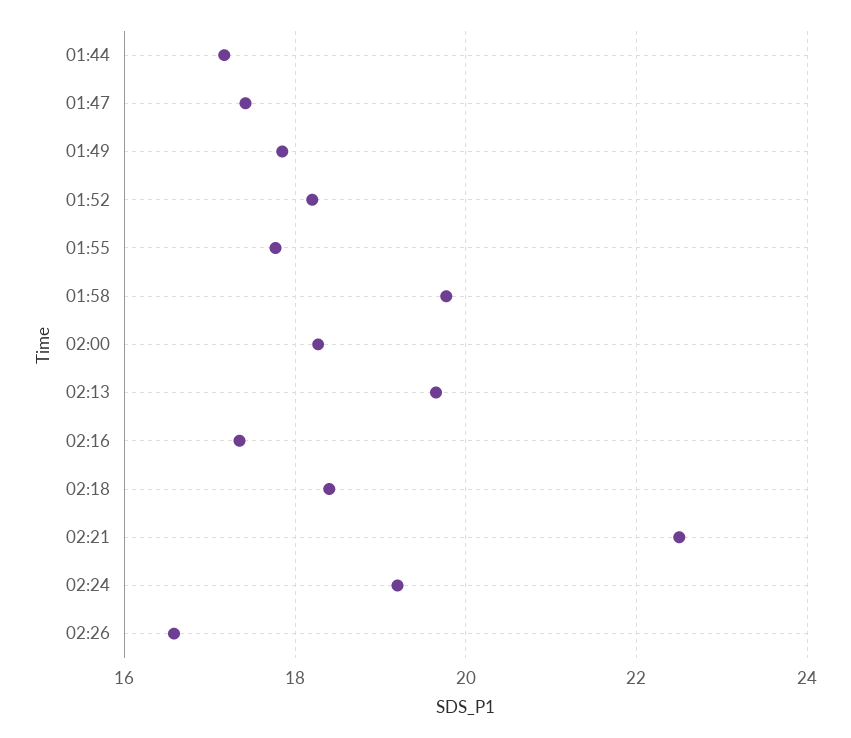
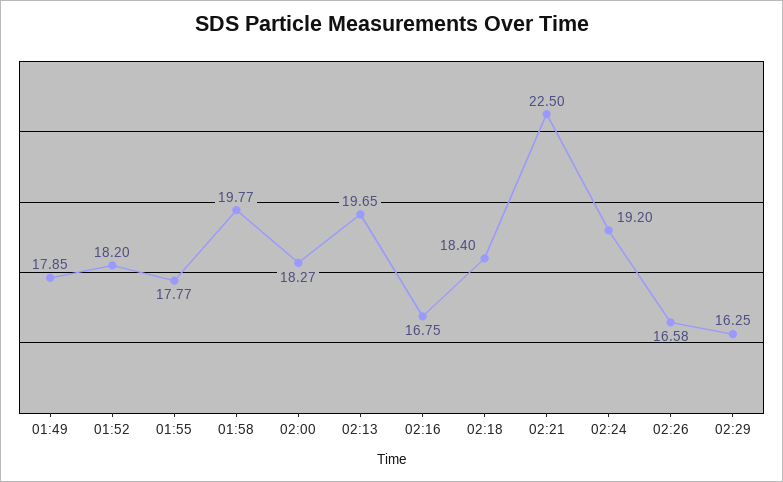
01:44: 17.2 -> none
01:47: 17.4 -> none
02:16: 17.4 -> 16.75
02:29: none -> 16.25

